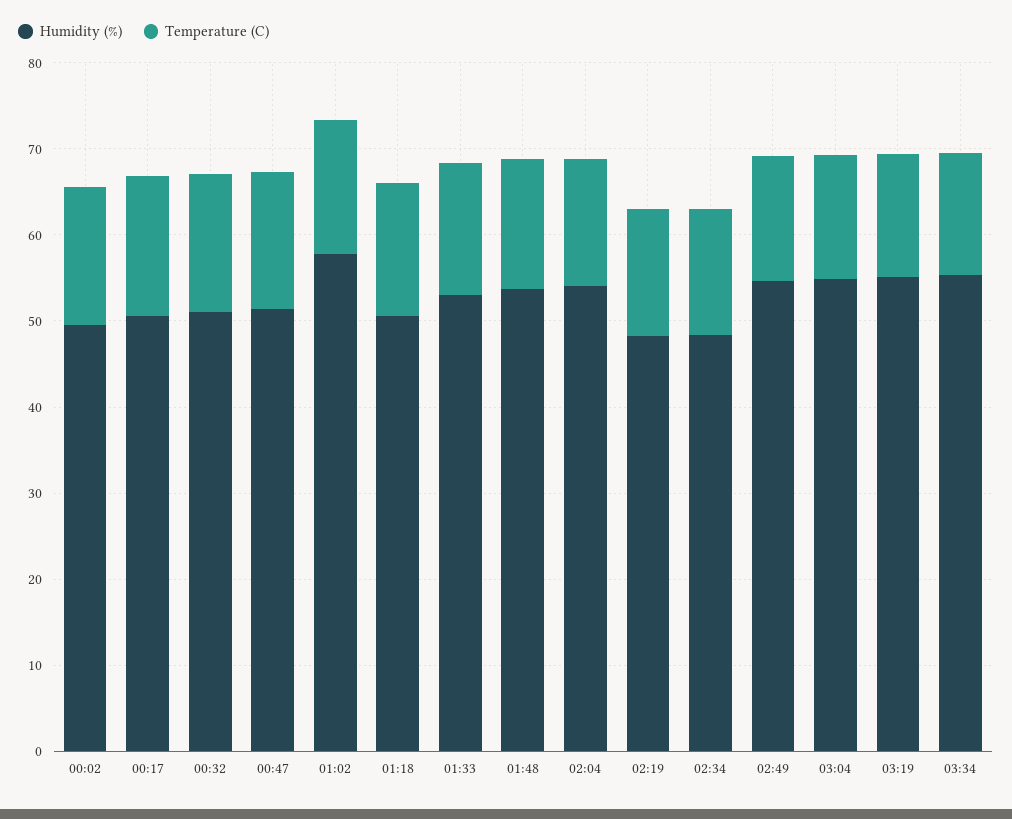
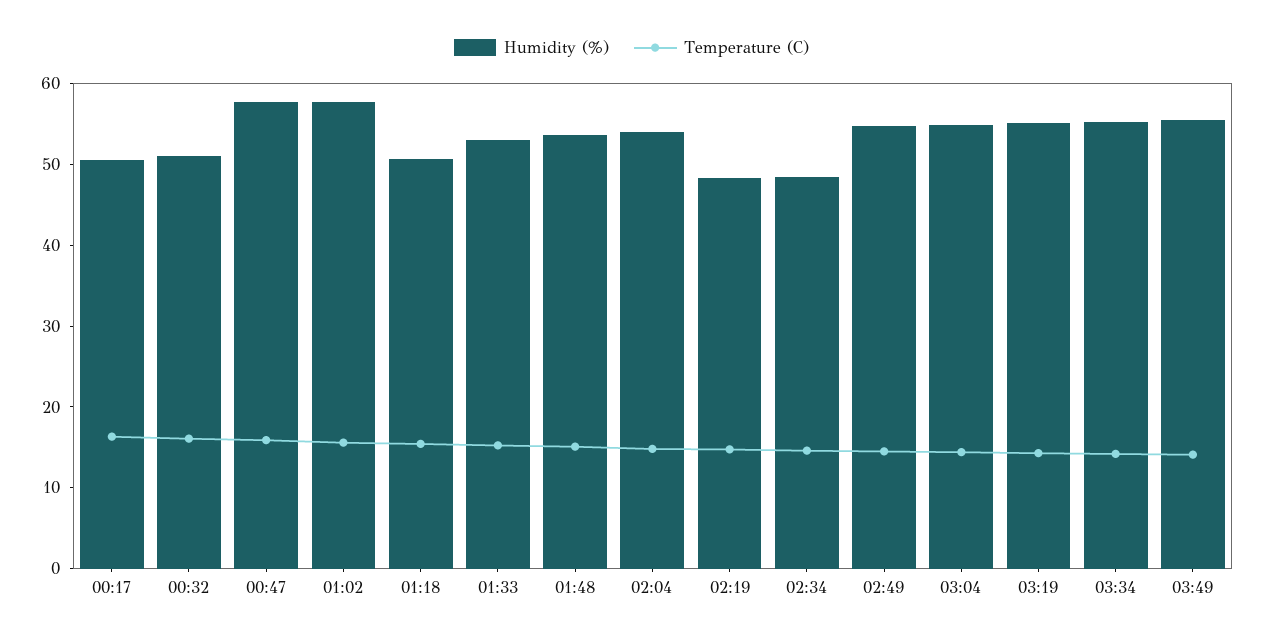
Humidity (%), 00:02: 50 -> none
Temperature (C), 00:02: 16 -> none
Humidity (%), 00:47: 52 -> 58
Humidity (%), 03:49: none -> 56
Temperature (C), 03:49: none -> 14

